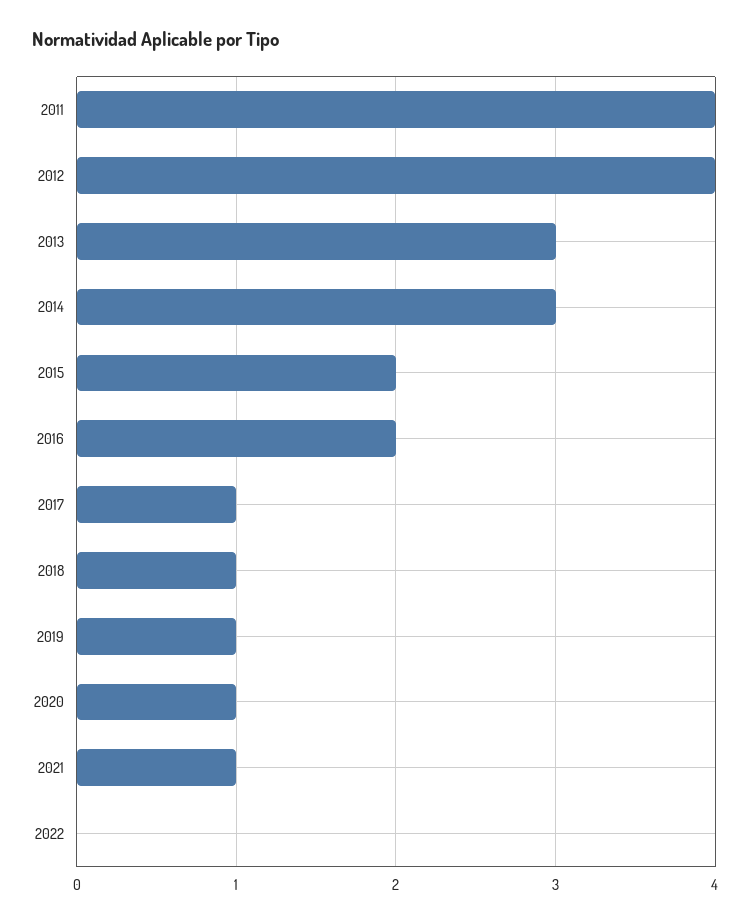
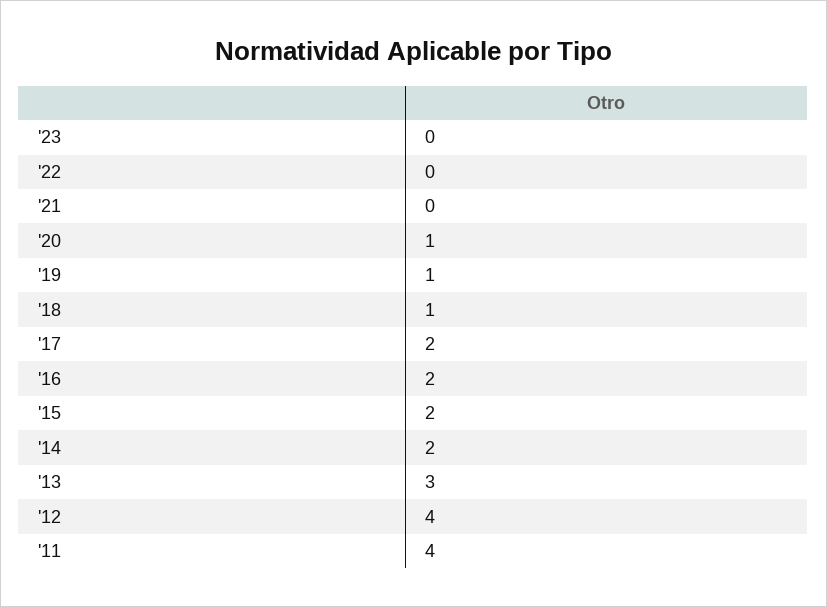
2014: 3 -> 2
2017: 1 -> 2
2021: 1 -> 0
'23: none -> 0

